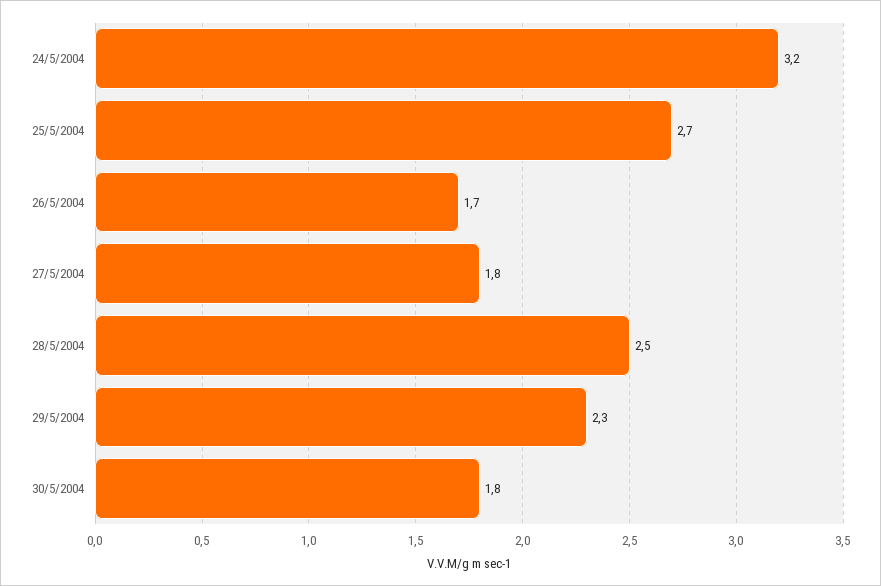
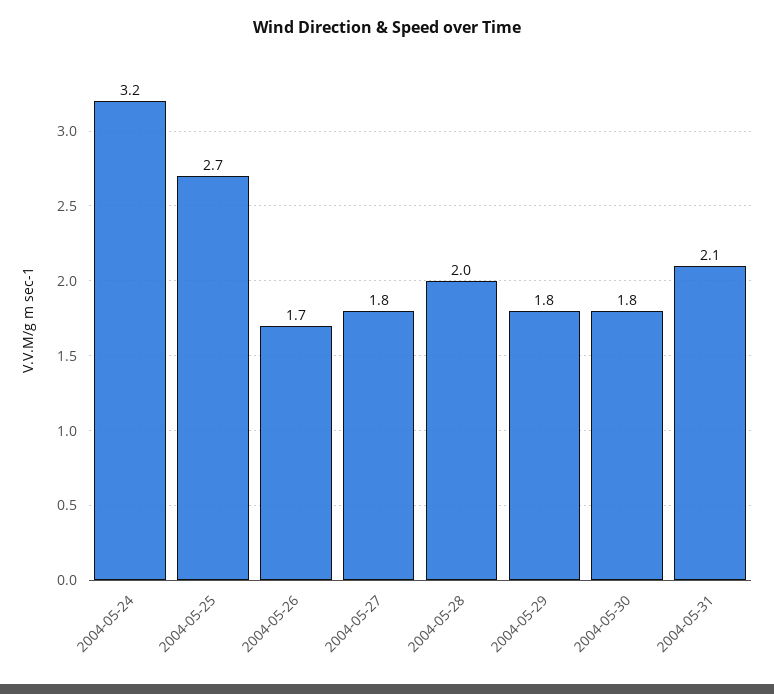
28/5/2004: 2.5 -> 2
29/5/2004: 2.3 -> 1.8
2004-05-31: none -> 2.1

